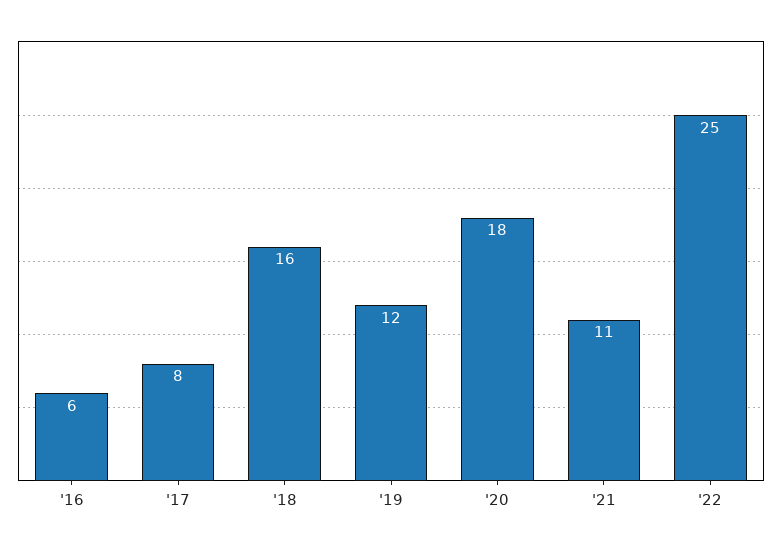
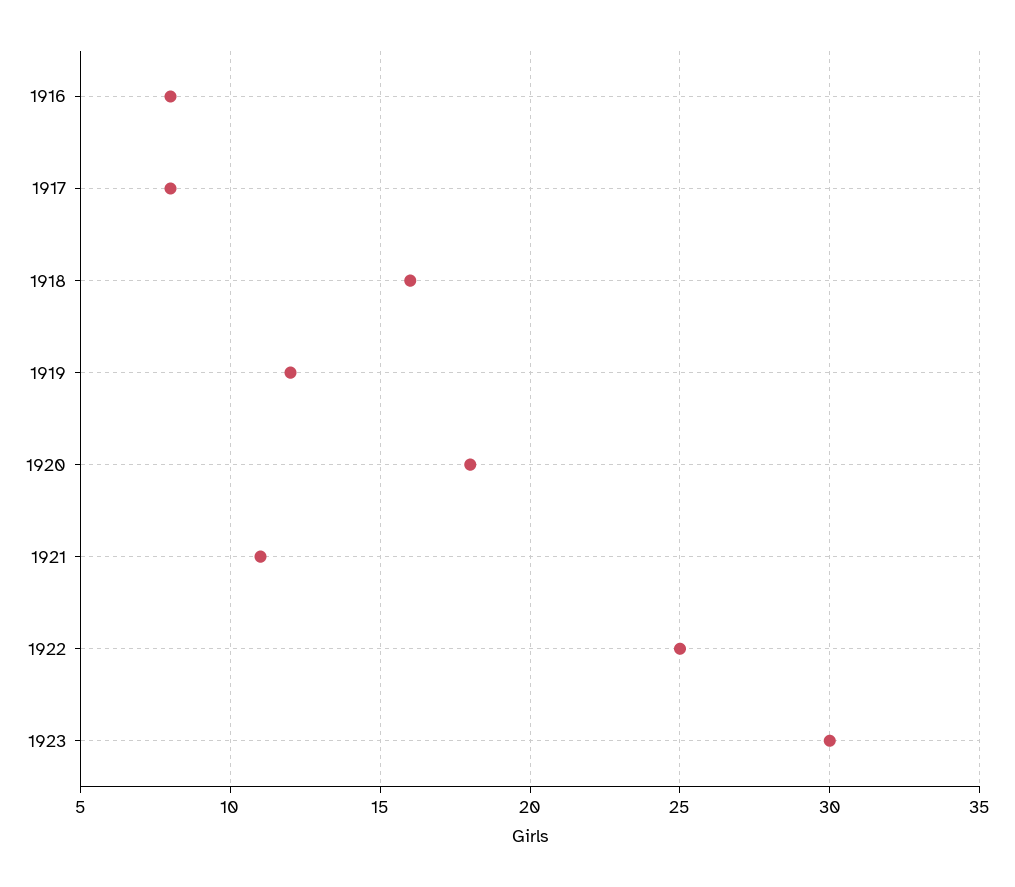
'16: 6 -> 8
1923: none -> 30

